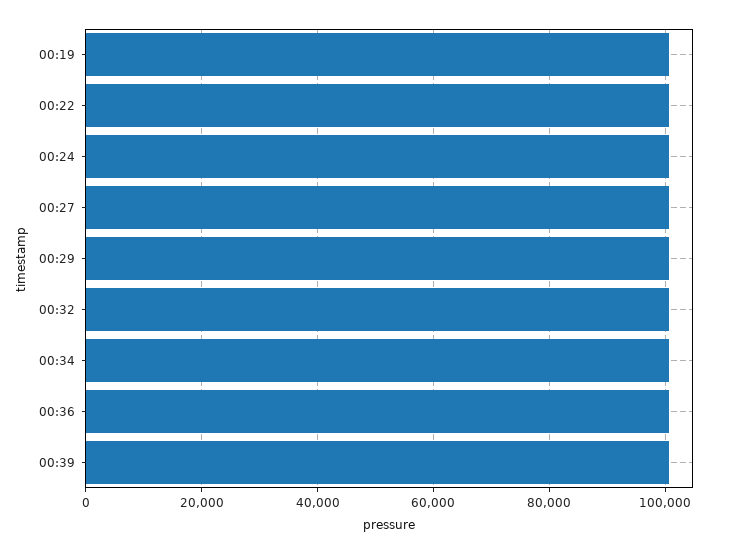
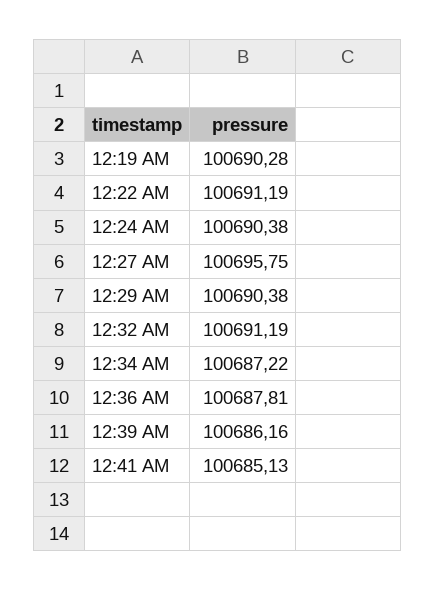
12:41 AM: none -> 100685.13

